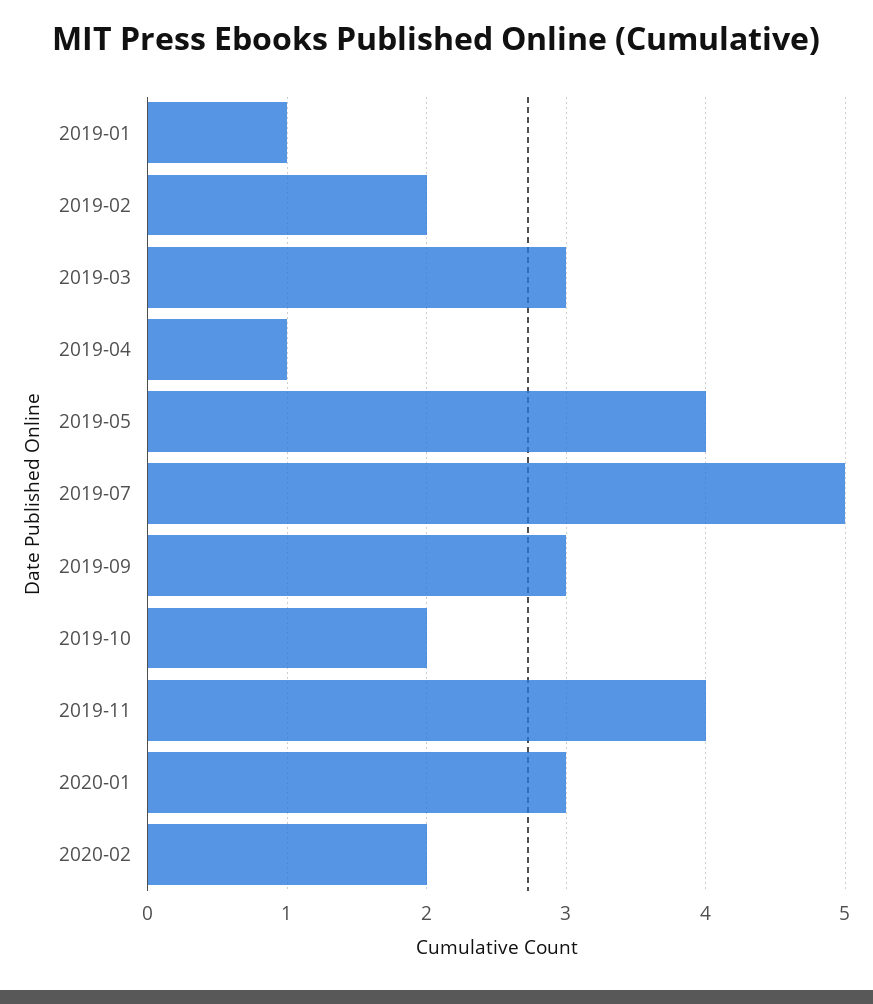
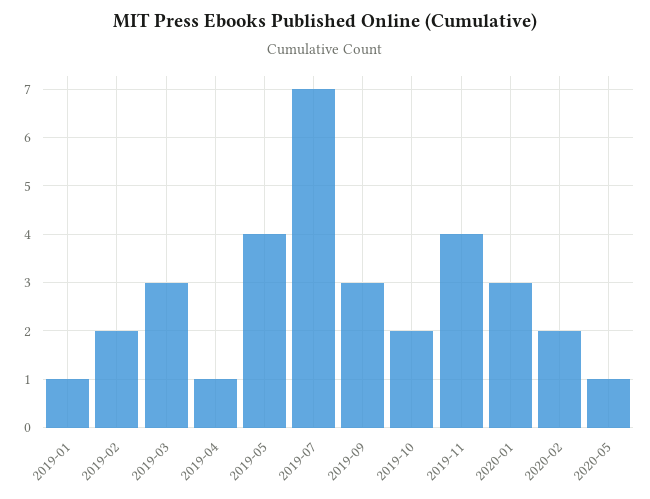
2019-07: 5 -> 7
2020-05: none -> 1

